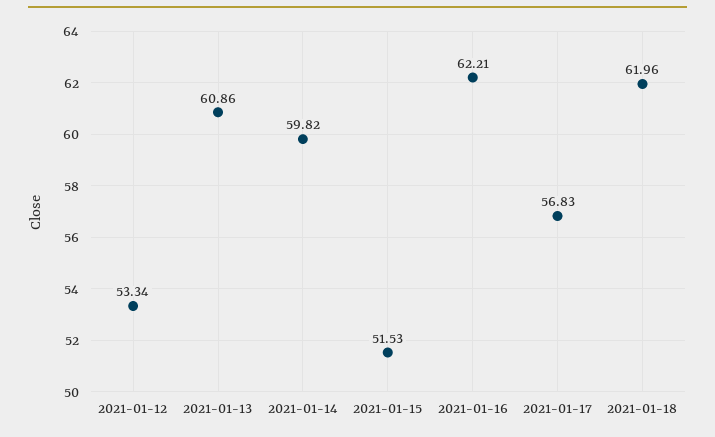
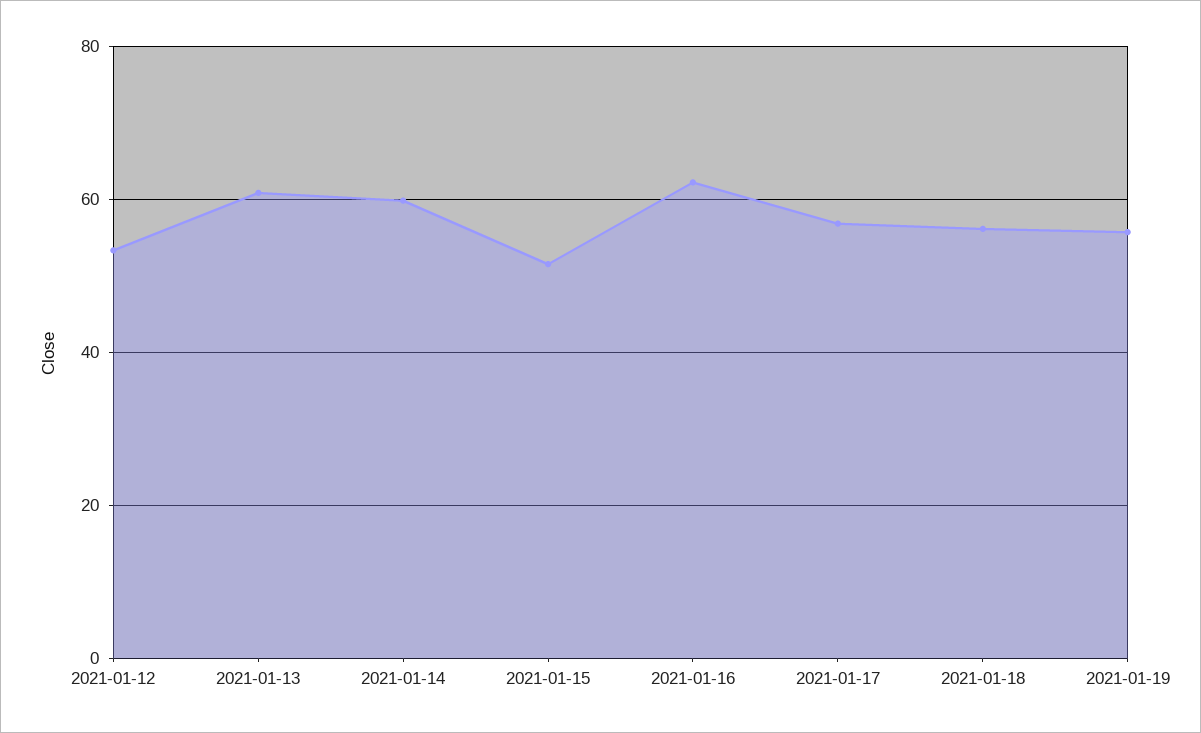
2021-01-18: 61.96 -> 56
2021-01-19: none -> 56

